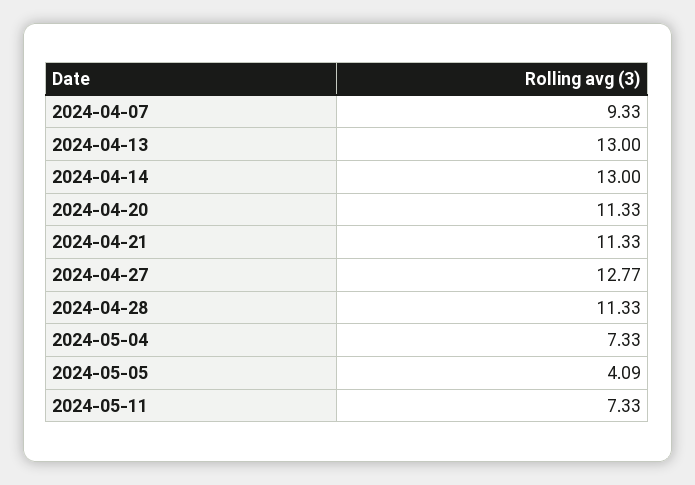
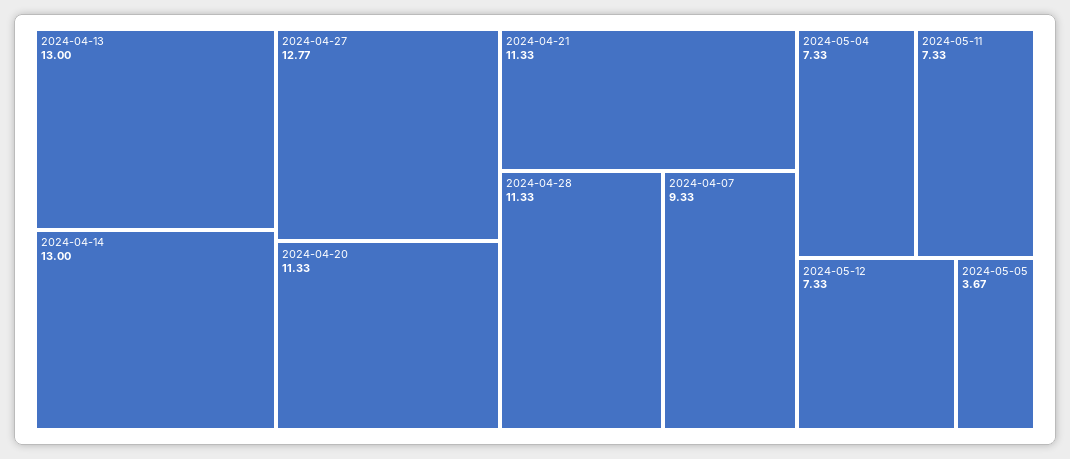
2024-05-05: 4.09 -> 3.67
2024-05-12: none -> 7.33

